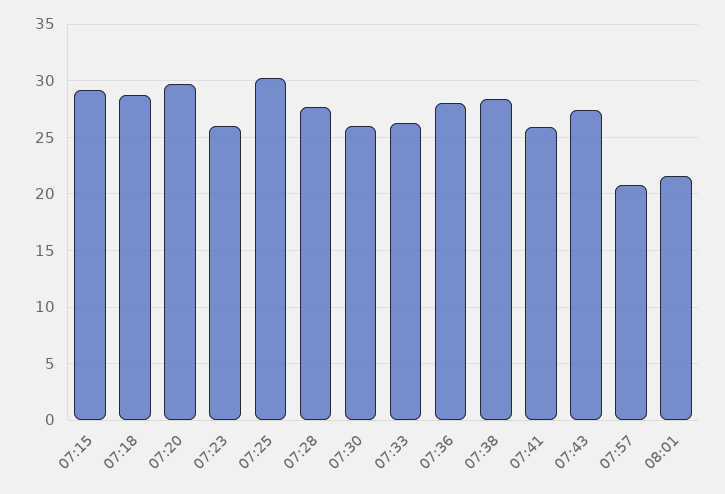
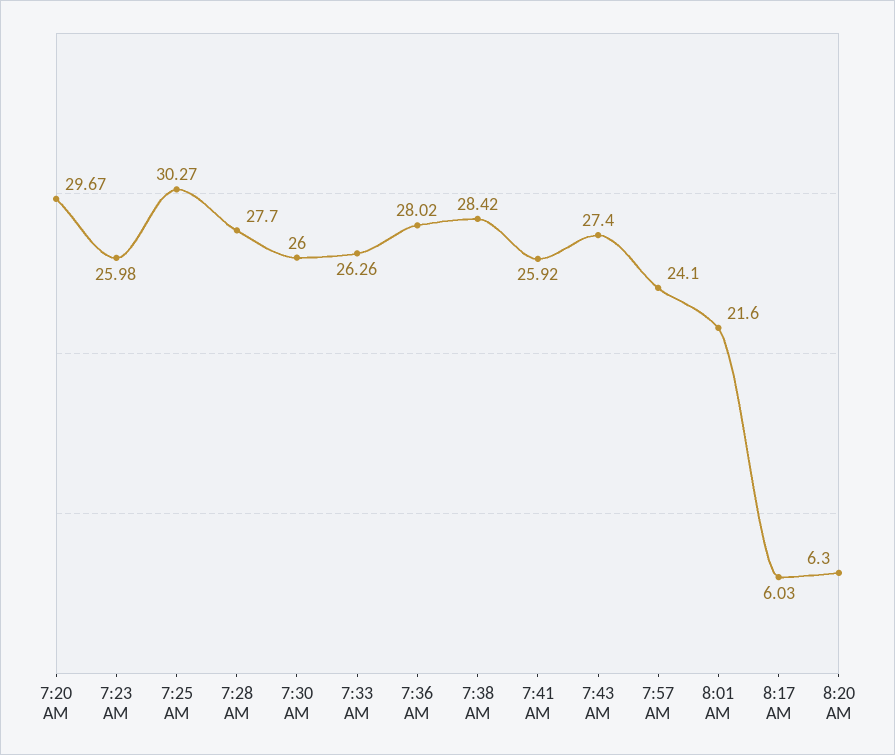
07:15: 29 -> none
07:18: 29 -> none
07:57: 21 -> 24.1
8:17 AM: none -> 6.03
8:20 AM: none -> 6.3

